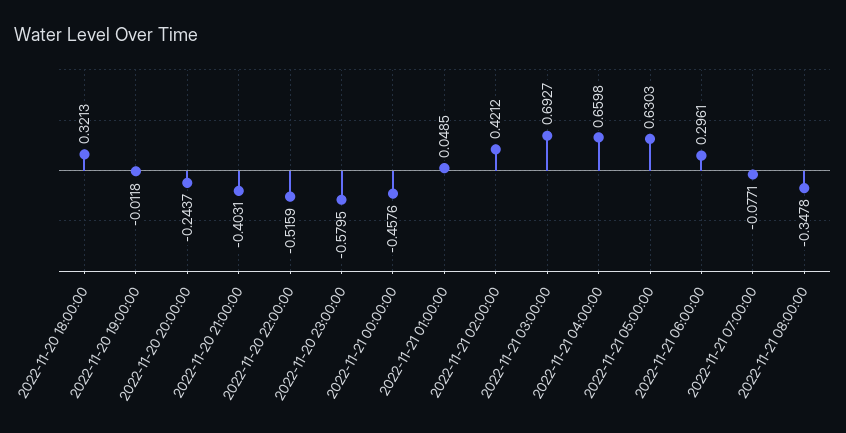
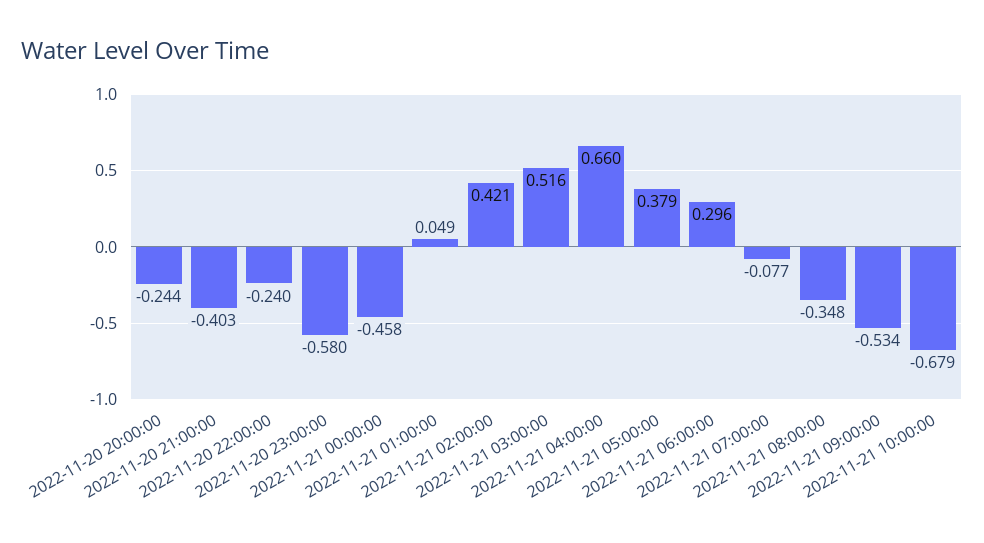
2022-11-20 18:00:00: 0.3213 -> none
2022-11-20 19:00:00: -0.0118 -> none
2022-11-20 22:00:00: -0.5159 -> -0.24
2022-11-21 03:00:00: 0.6927 -> 0.516
2022-11-21 05:00:00: 0.6303 -> 0.379
2022-11-21 09:00:00: none -> -0.534
2022-11-21 10:00:00: none -> -0.679

